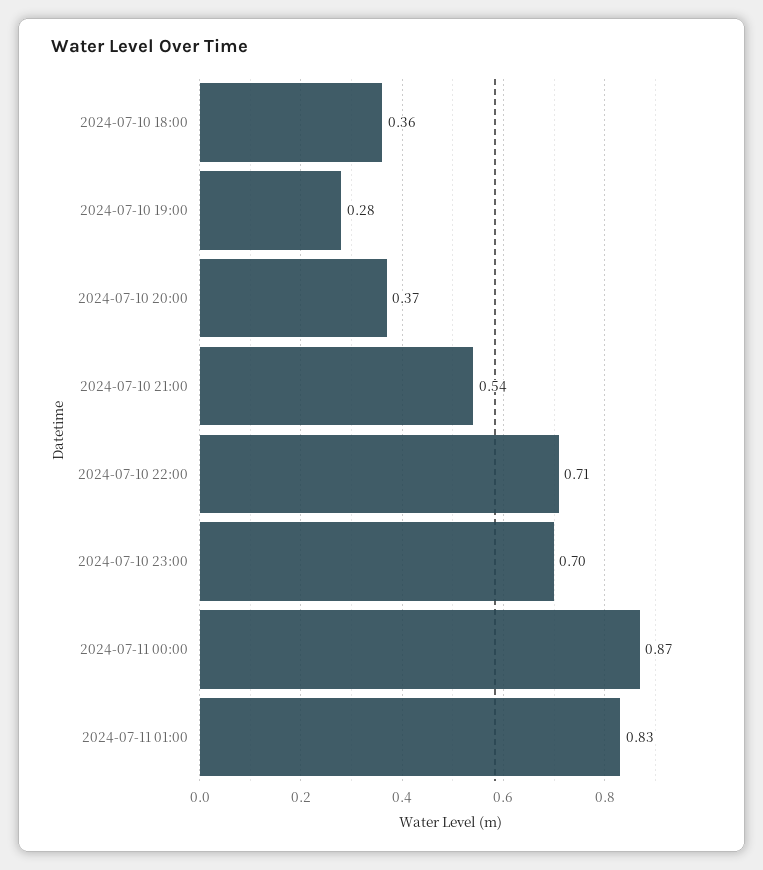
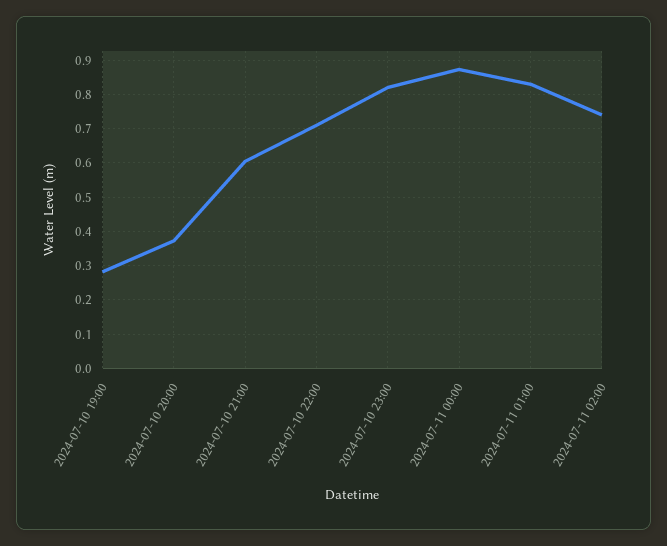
2024-07-10 18:00: 0.36 -> none
2024-07-10 21:00: 0.54 -> 0.6
2024-07-10 23:00: 0.7 -> 0.82
2024-07-11 02:00: none -> 0.74

